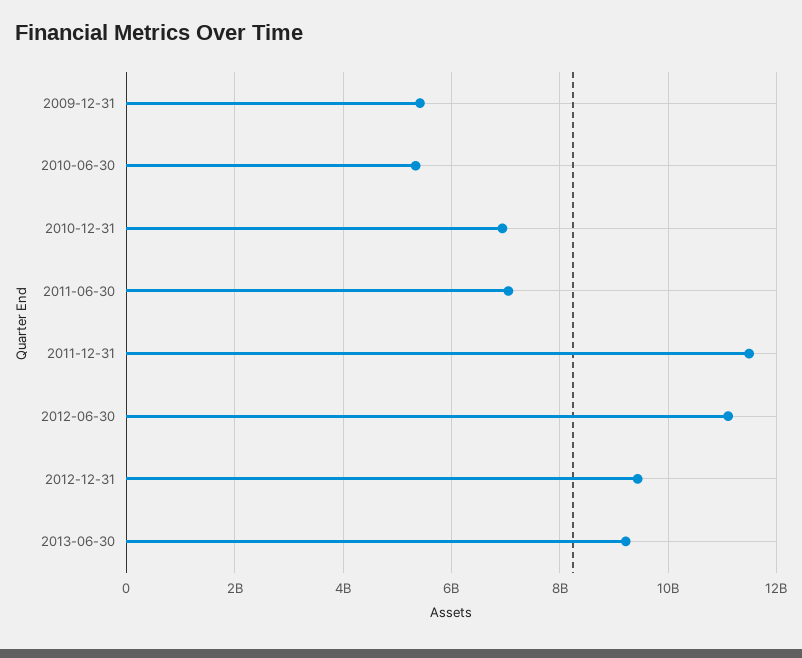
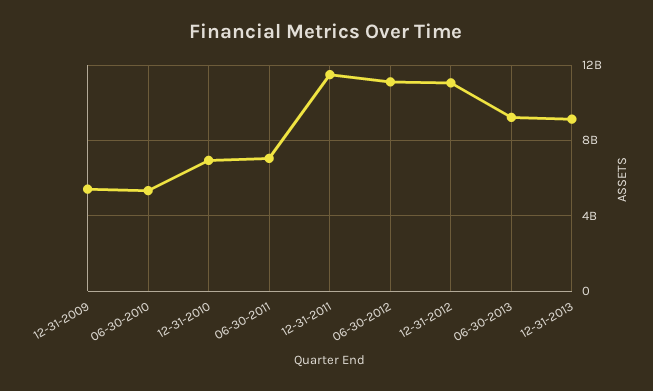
2012-12-31: 9400000000 -> 11000000000
12-31-2013: none -> 9000000000

